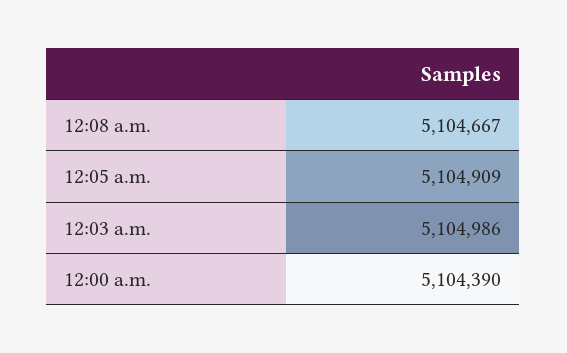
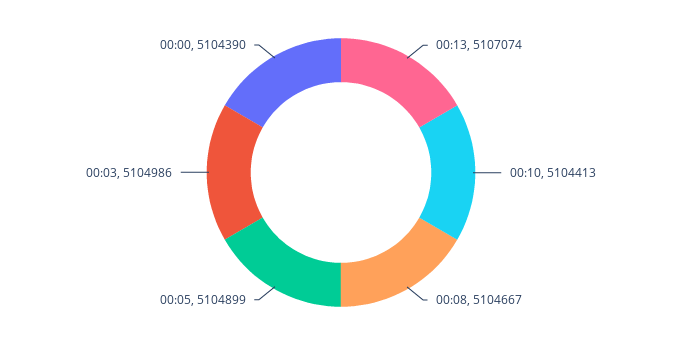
12:05 a.m.: 5104909 -> 5104899
00:13: none -> 5107074
00:10: none -> 5104413

